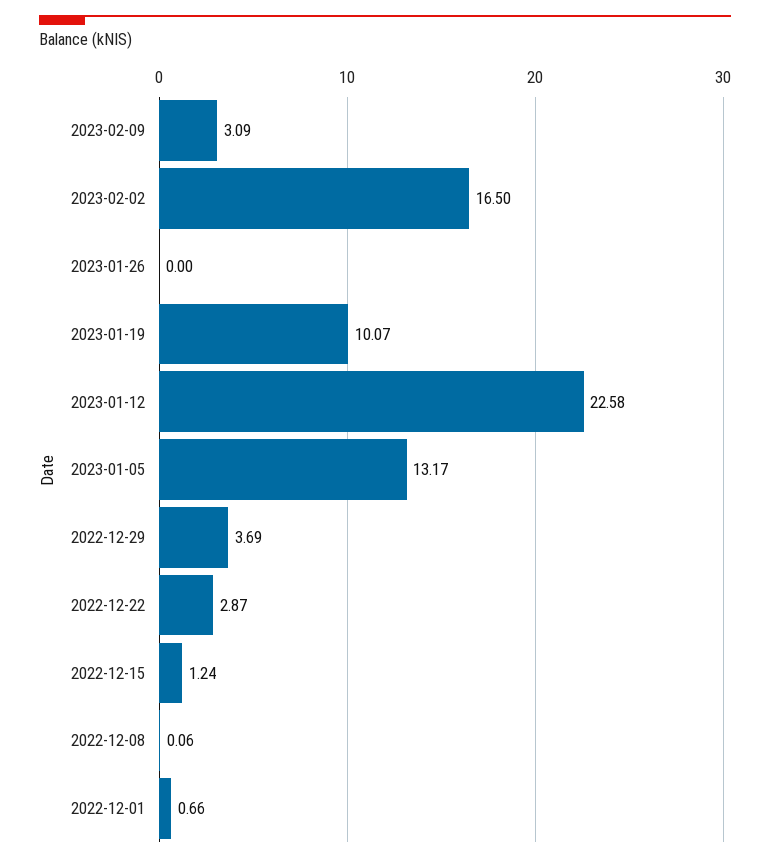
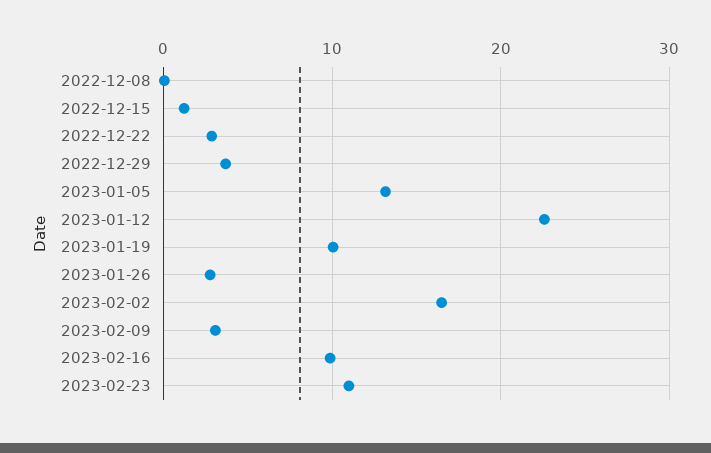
2023-01-26: 0 -> 3
2022-12-01: 0.66 -> none
2023-02-16: none -> 10
2023-02-23: none -> 11

